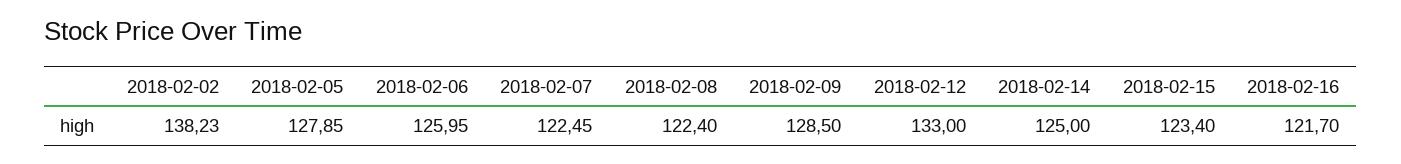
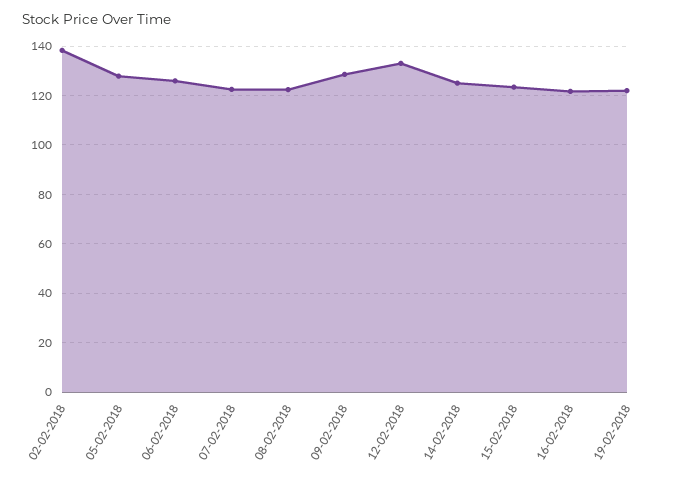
19-02-2018: none -> 122.5

